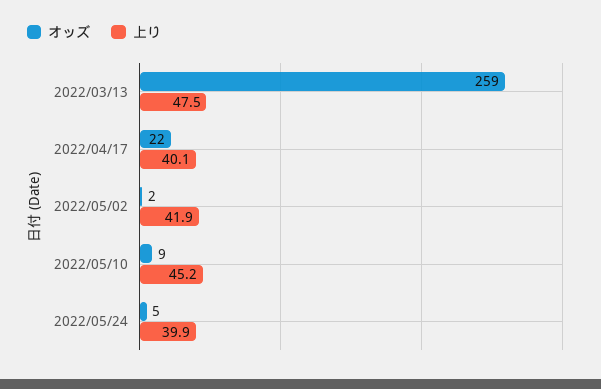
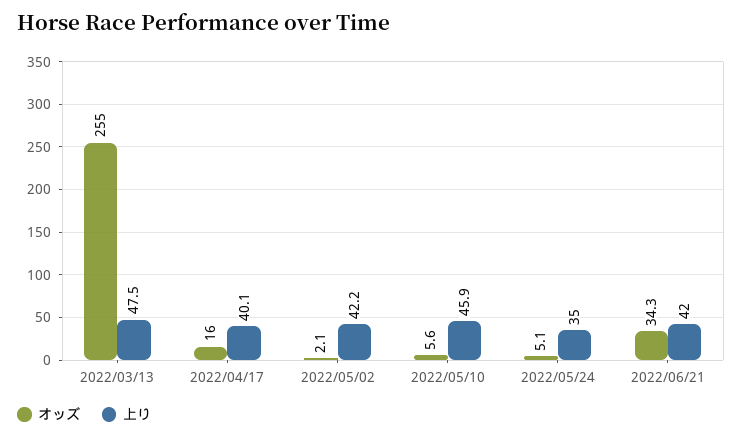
オッズ, 2022/03/13: 259 -> 255
オッズ, 2022/04/17: 22 -> 16
上り, 2022/05/02: 41.9 -> 42.2
オッズ, 2022/05/10: 9 -> 5.6
上り, 2022/05/10: 45.2 -> 45.9
上り, 2022/05/24: 39.9 -> 35
オッズ, 2022/06/21: none -> 34.3
上り, 2022/06/21: none -> 42

